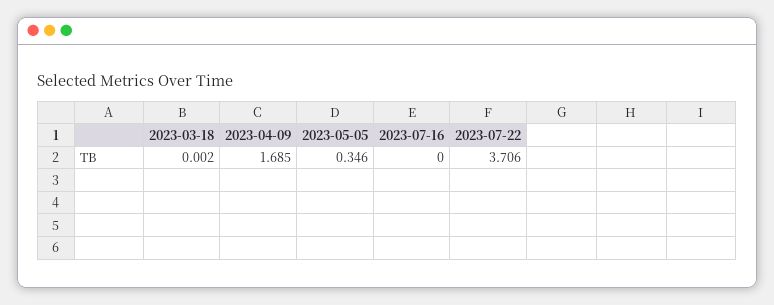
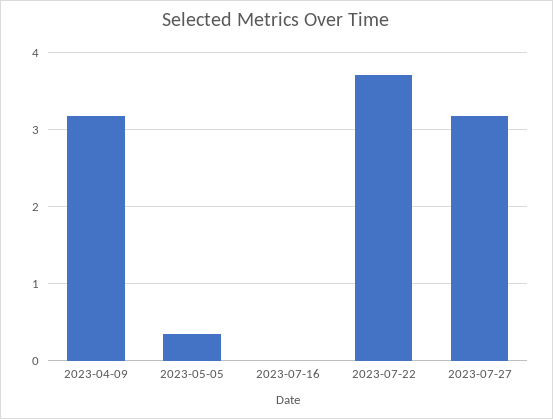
2023-03-18: 0.002 -> none
2023-04-09: 1.685 -> 3.2
2023-07-27: none -> 3.2

